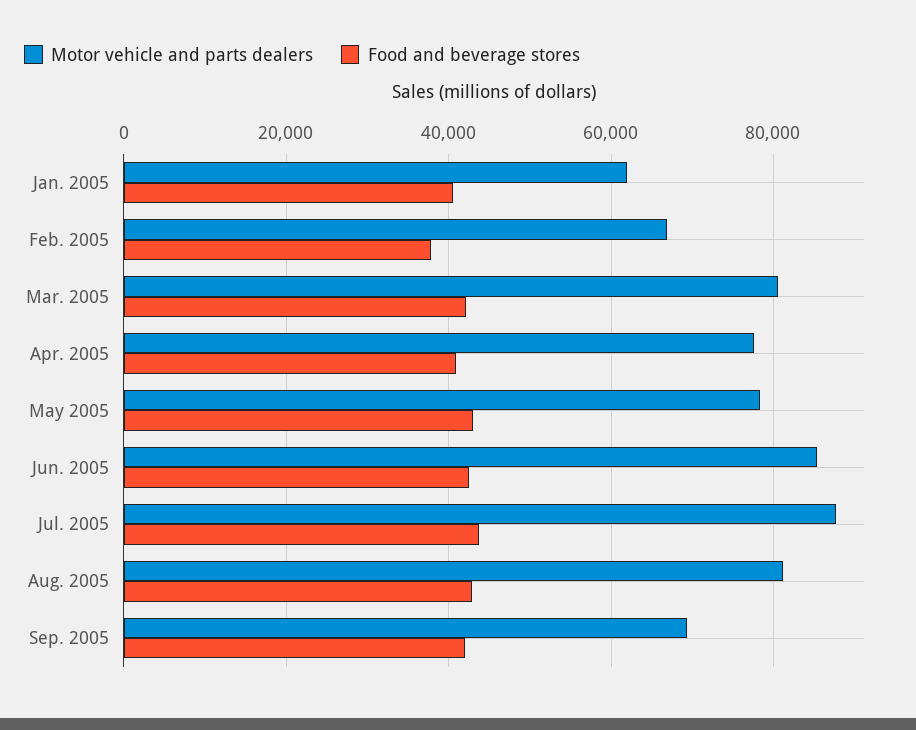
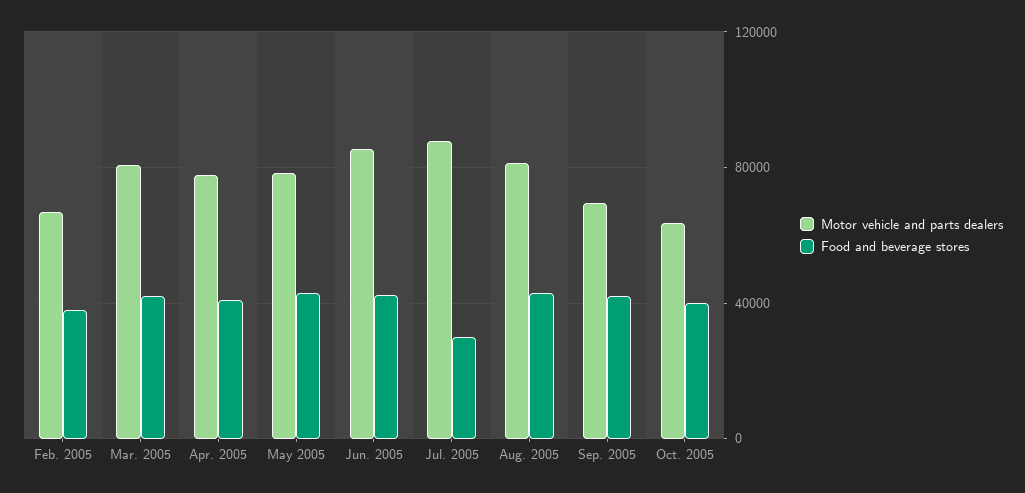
Motor vehicle and parts dealers, Jan. 2005: 62000 -> none
Food and beverage stores, Jan. 2005: 40000 -> none
Food and beverage stores, Jul. 2005: 44000 -> 30000
Motor vehicle and parts dealers, Oct. 2005: none -> 65000
Food and beverage stores, Oct. 2005: none -> 40000

